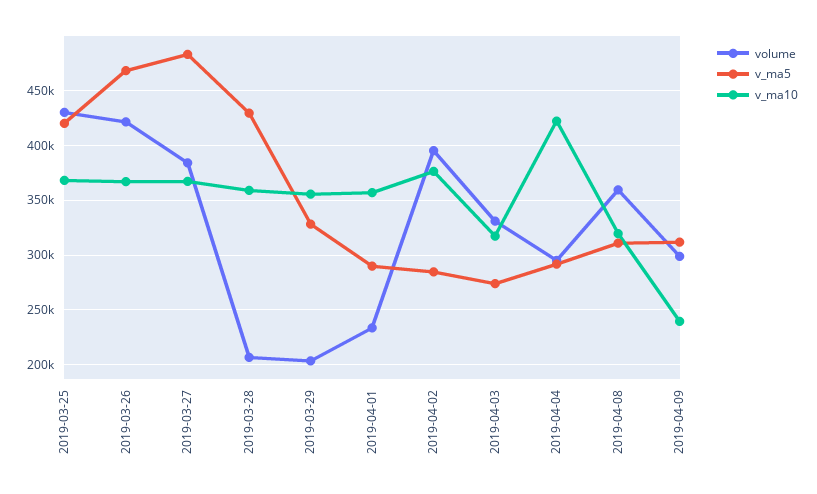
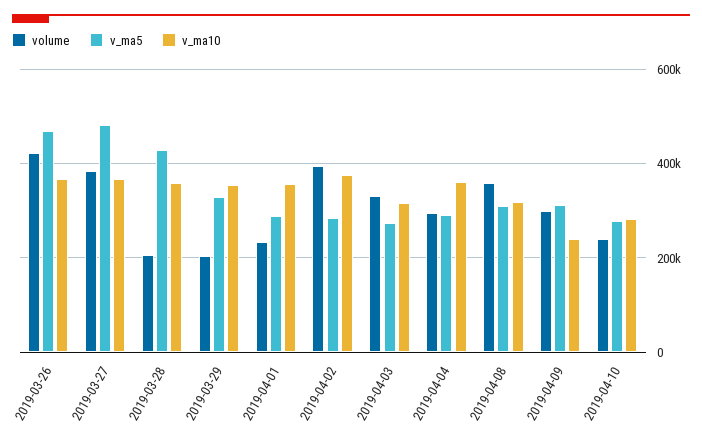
volume, 2019-03-25: 430000 -> none
v_ma5, 2019-03-25: 420000 -> none
v_ma10, 2019-03-25: 370000 -> none
v_ma10, 2019-04-04: 420000 -> 360000
volume, 2019-04-10: none -> 240000
v_ma5, 2019-04-10: none -> 280000
v_ma10, 2019-04-10: none -> 280000

